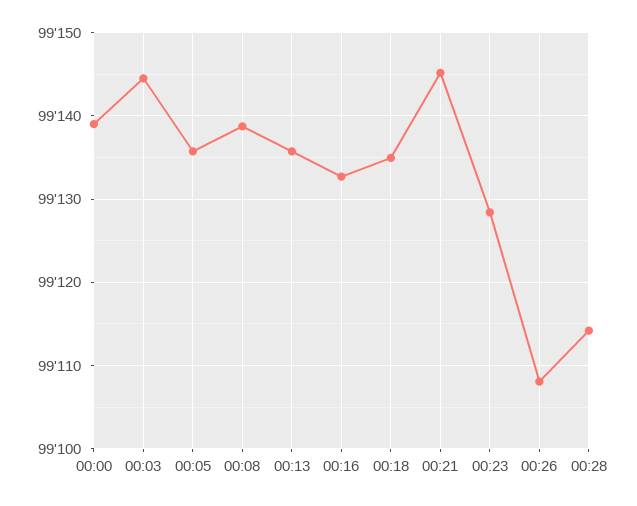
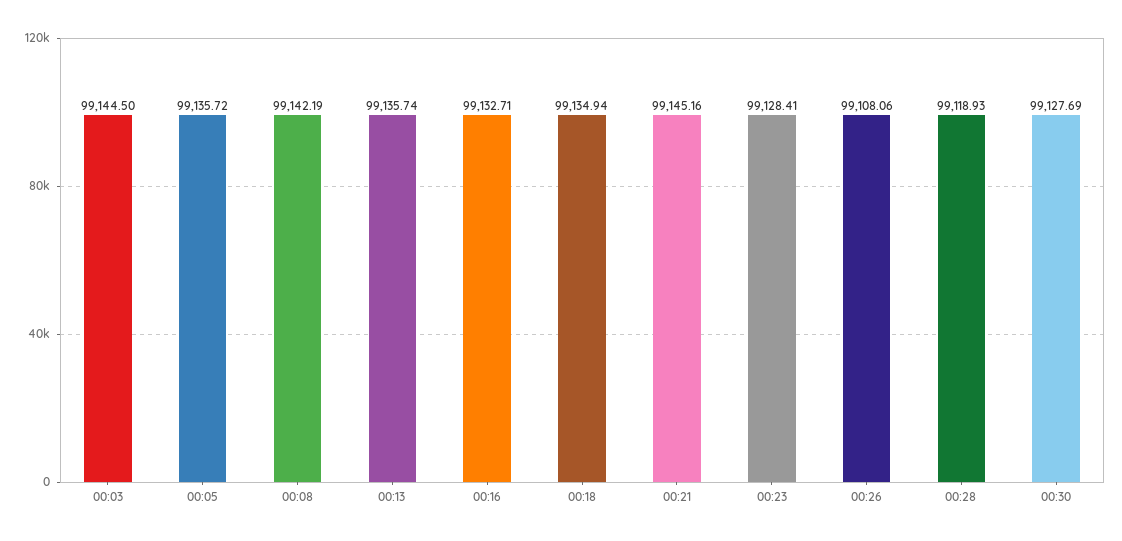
00:00: 99139 -> none
00:08: 99139 -> 99142.19
00:28: 99114 -> 99118.93
00:30: none -> 99127.69

